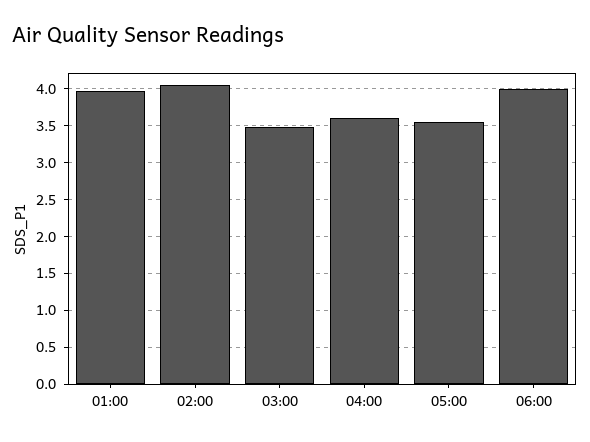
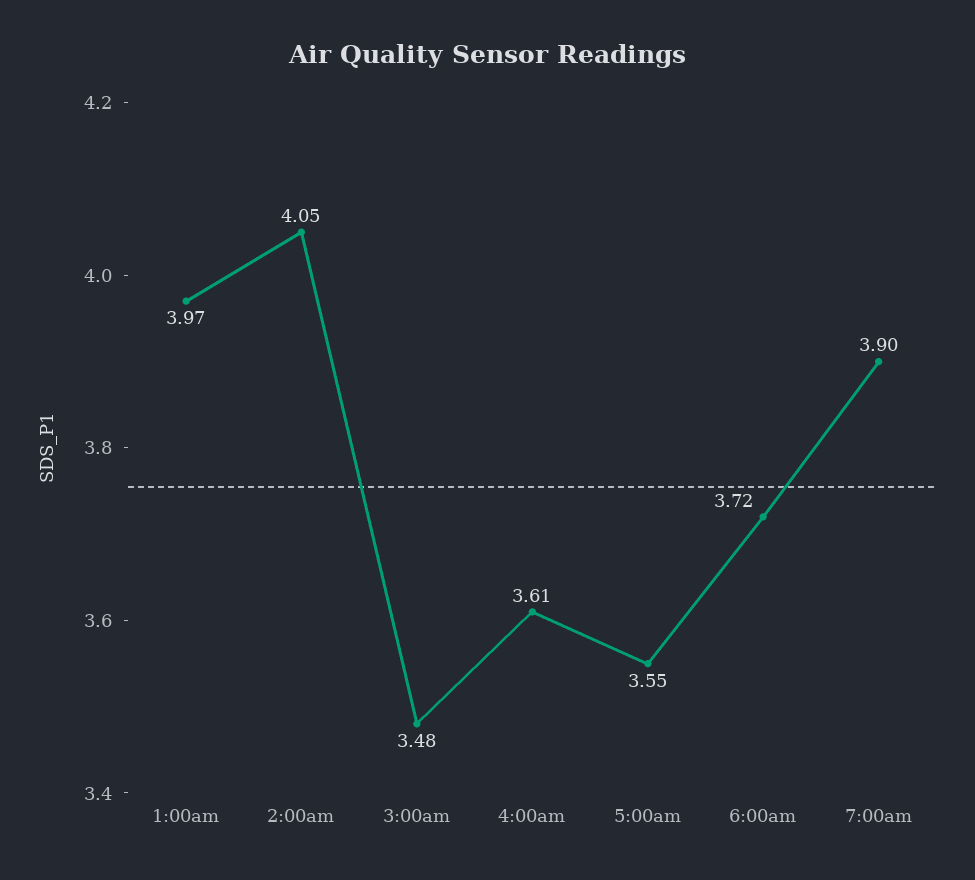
06:00: 4 -> 3.72
7:00am: none -> 3.9

